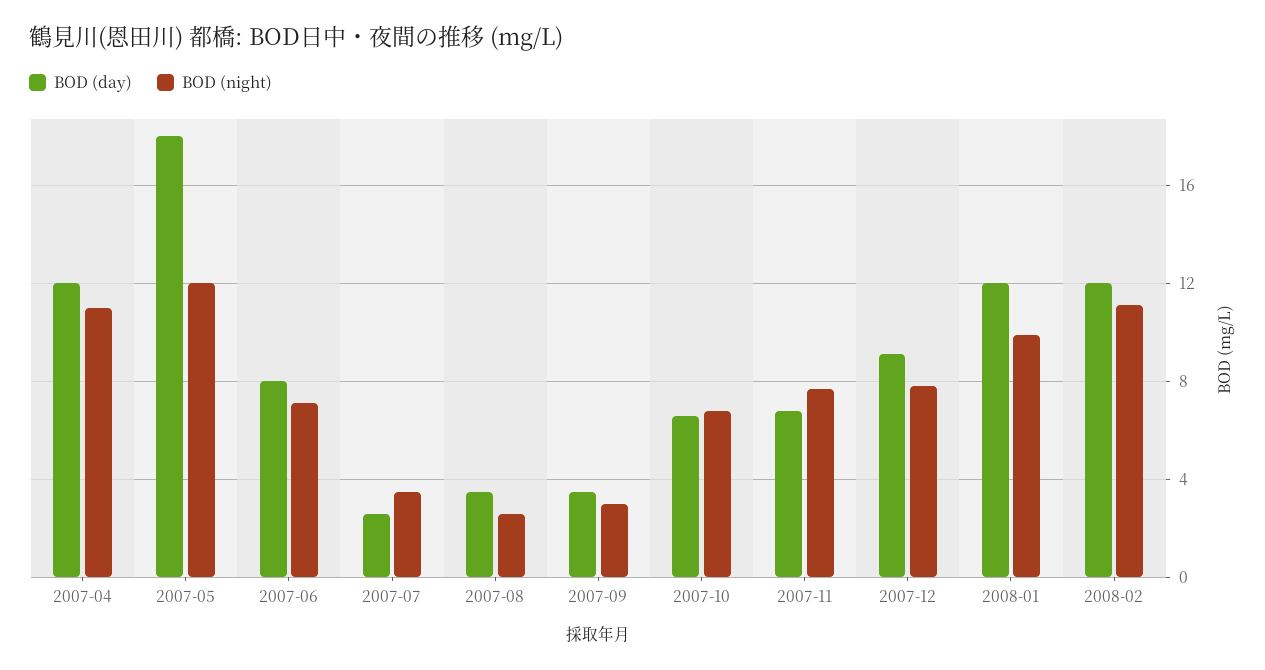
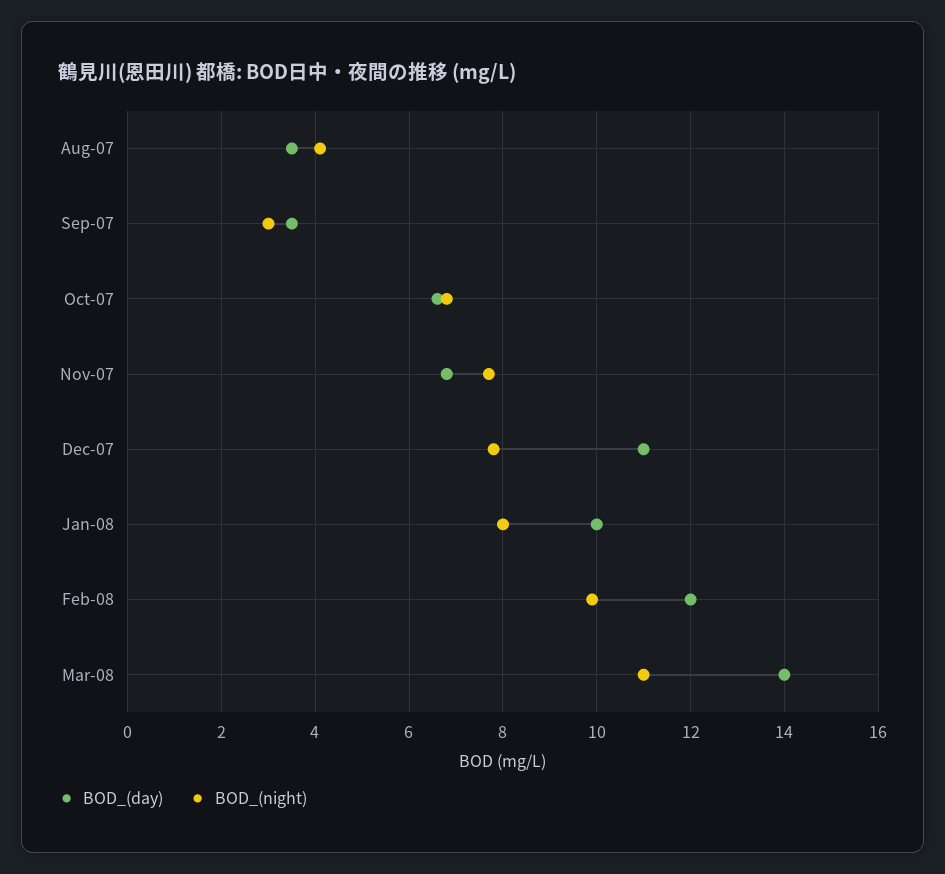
BOD (day), 2007-04: 12 -> none
BOD (night), 2007-04: 11 -> none
BOD (day), 2007-05: 18 -> none
BOD (night), 2007-05: 12 -> none
BOD (day), 2007-06: 8 -> none
BOD (night), 2007-06: 7 -> none
BOD (day), 2007-07: 2.5 -> none
BOD (night), 2007-07: 3.5 -> none
BOD (night), 2007-08: 2.5 -> 4
BOD (day), 2007-12: 9 -> 11
BOD (day), 2008-01: 12 -> 10
BOD (night), 2008-01: 10 -> 8
BOD (night), 2008-02: 11 -> 10
BOD (day), Mar-08: none -> 14
BOD (night), Mar-08: none -> 11

